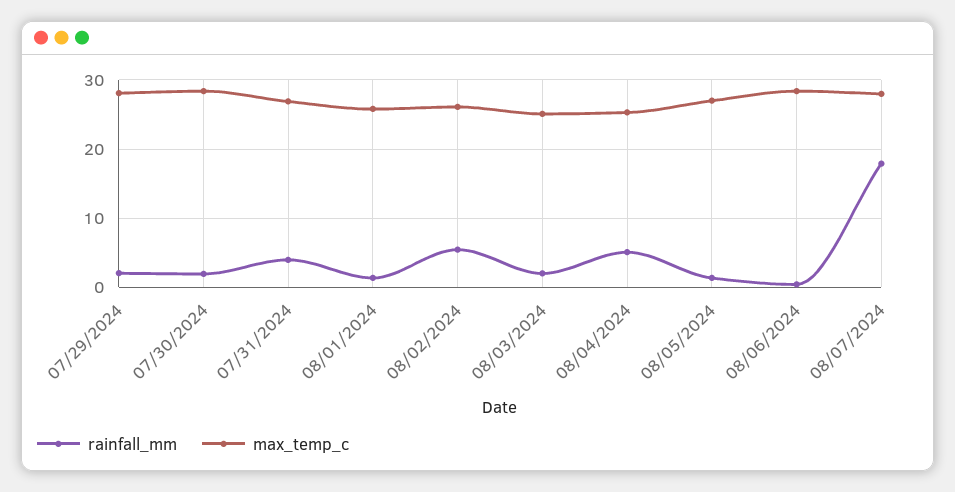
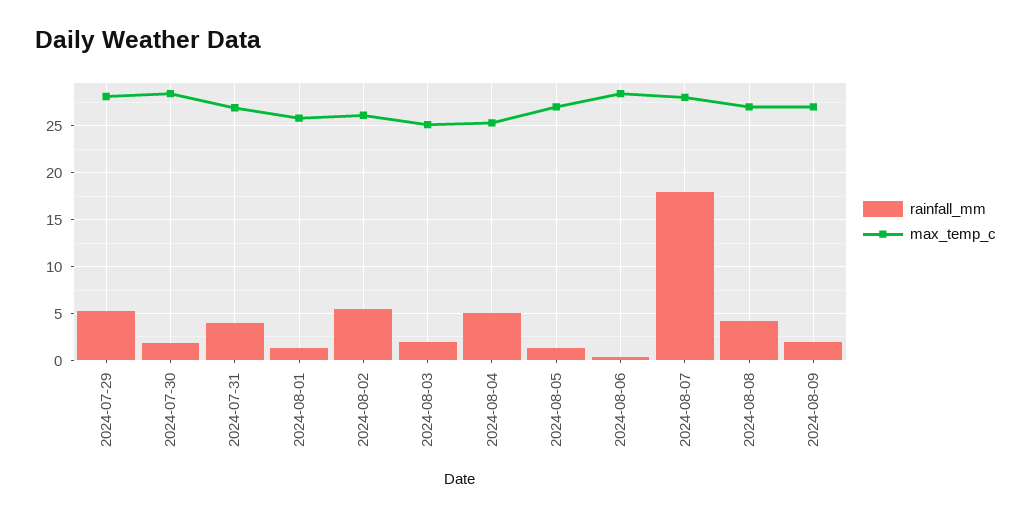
rainfall_mm, 07/29/2024: 2 -> 5
rainfall_mm, 2024-08-08: none -> 4
max_temp_c, 2024-08-08: none -> 27
rainfall_mm, 2024-08-09: none -> 2
max_temp_c, 2024-08-09: none -> 27

